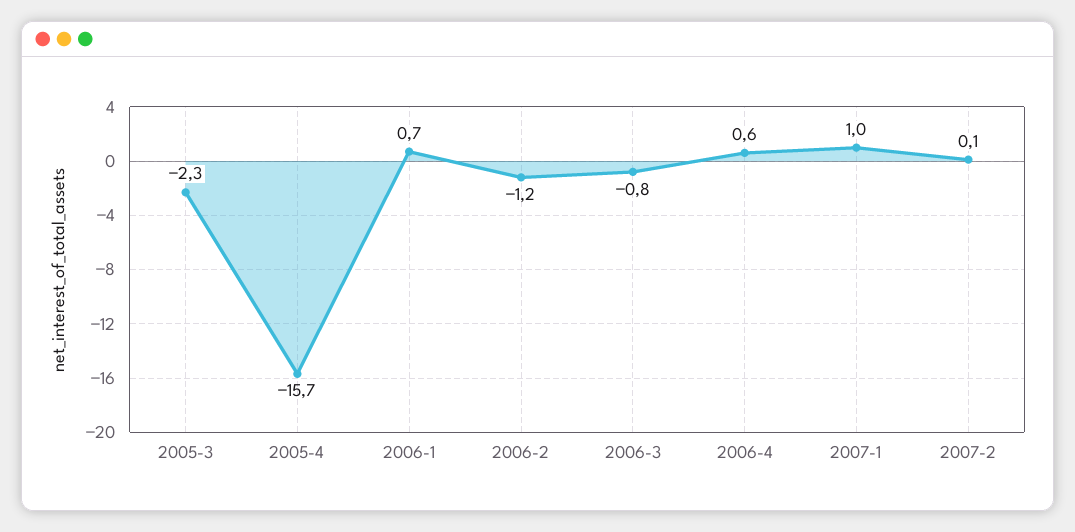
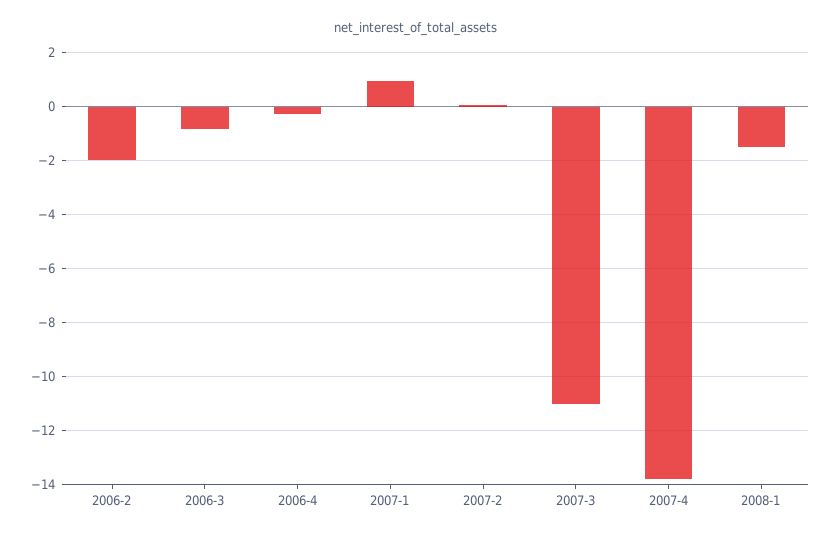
2005-3: -2.3 -> none
2005-4: -15.7 -> none
2006-1: 0.7 -> none
2006-2: -1.2 -> -2
2006-4: 0.6 -> -0.25
2007-3: none -> -11
2007-4: none -> -13.75
2008-1: none -> -1.5

